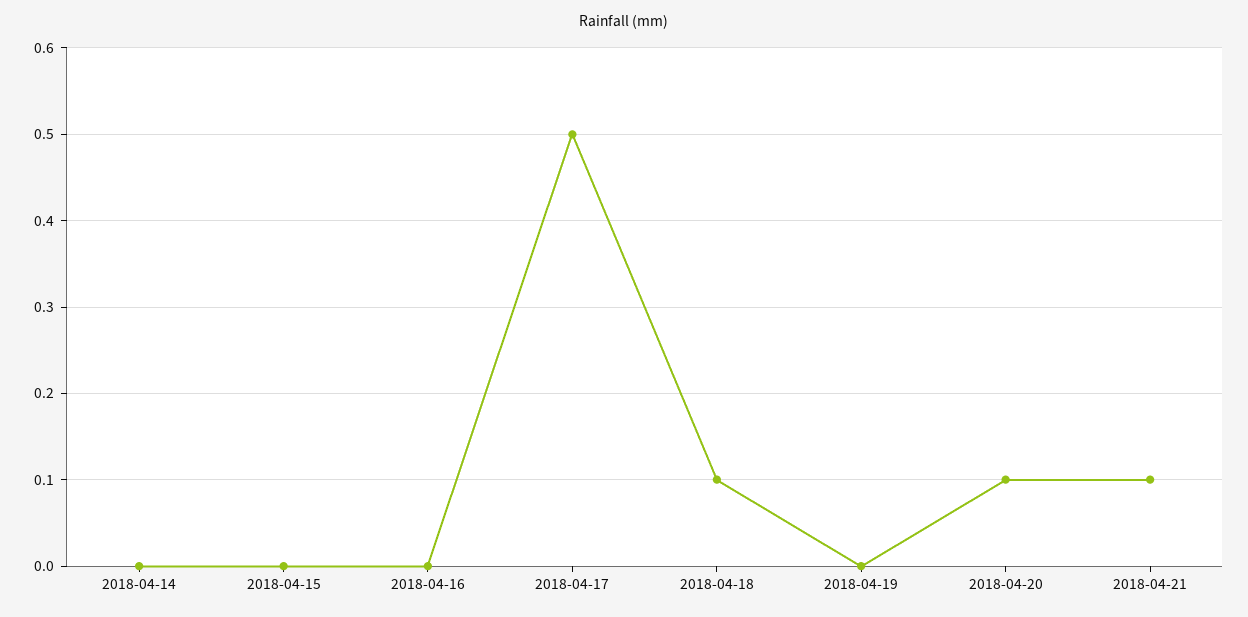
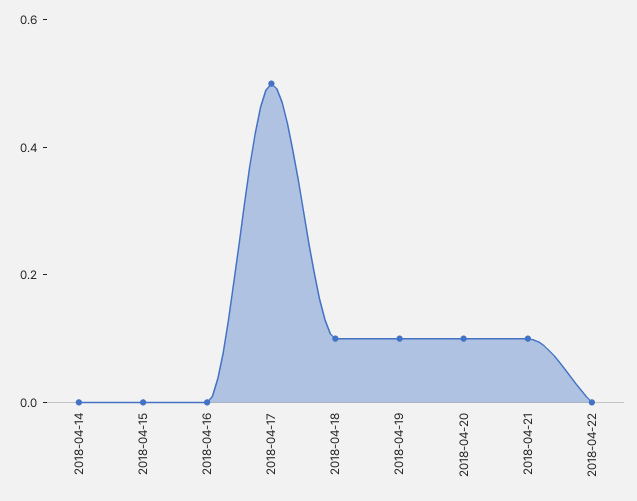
2018-04-19: 0 -> 0.1
2018-04-22: none -> 0

